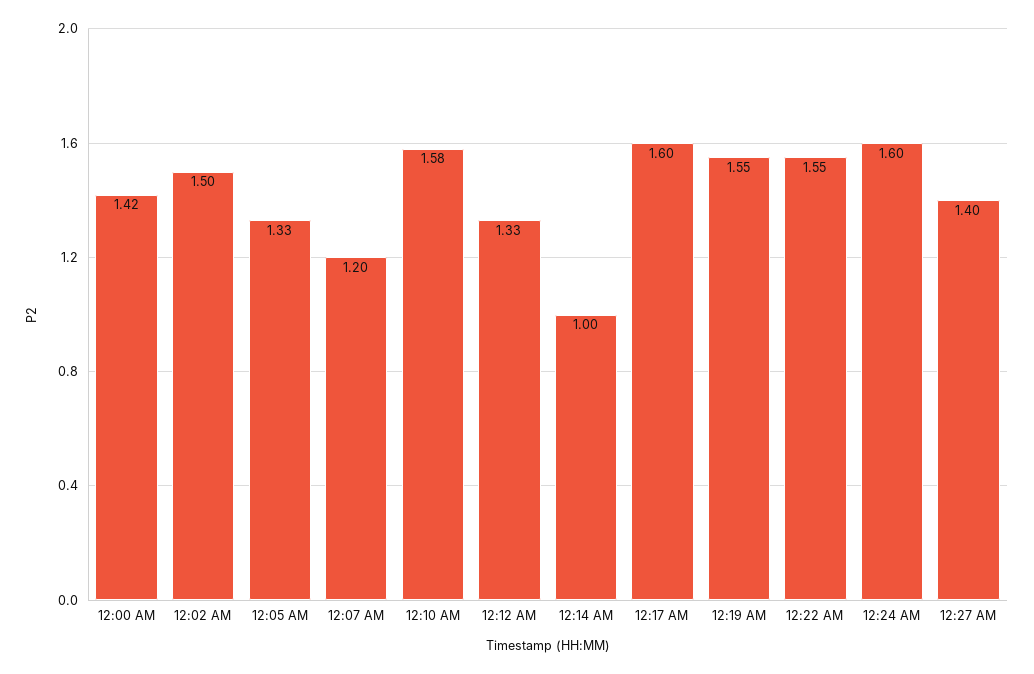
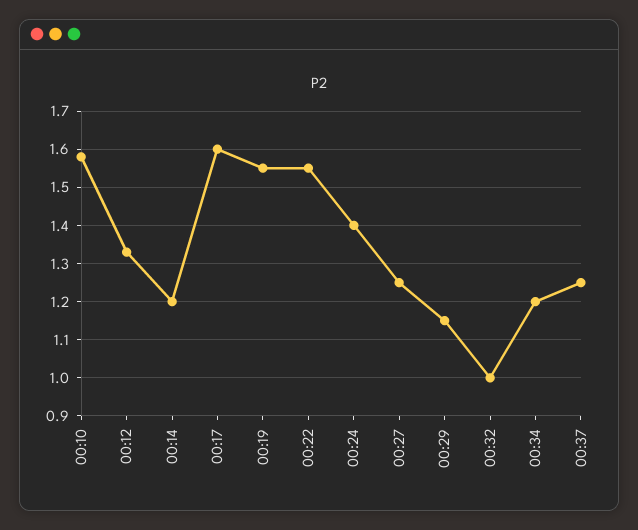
12:00 AM: 1.42 -> none
12:02 AM: 1.5 -> none
12:05 AM: 1.33 -> none
12:07 AM: 1.2 -> none
12:14 AM: 1 -> 1.2
12:24 AM: 1.6 -> 1.4
12:27 AM: 1.4 -> 1.25
00:29: none -> 1.15
00:32: none -> 1
00:34: none -> 1.2
00:37: none -> 1.25

